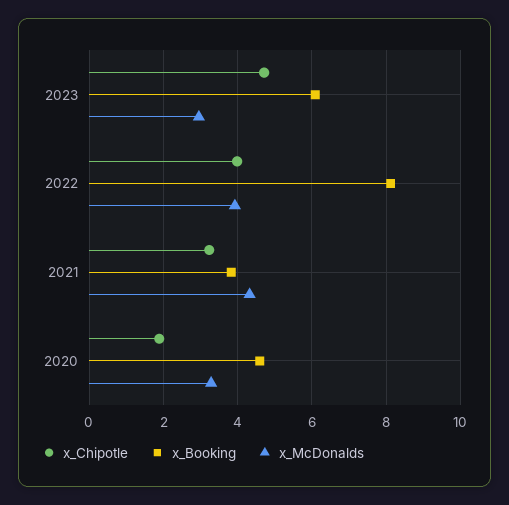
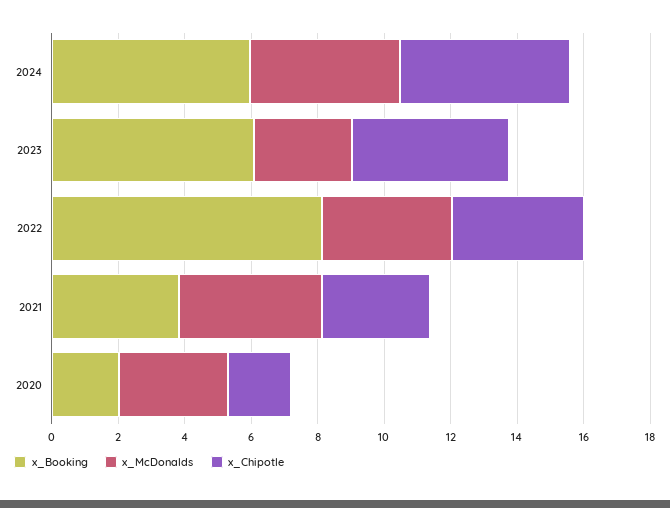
x_Booking, 2020: 4.6 -> 2
x_Booking, 2024: none -> 6
x_McDonalds, 2024: none -> 4.5
x_Chipotle, 2024: none -> 5

